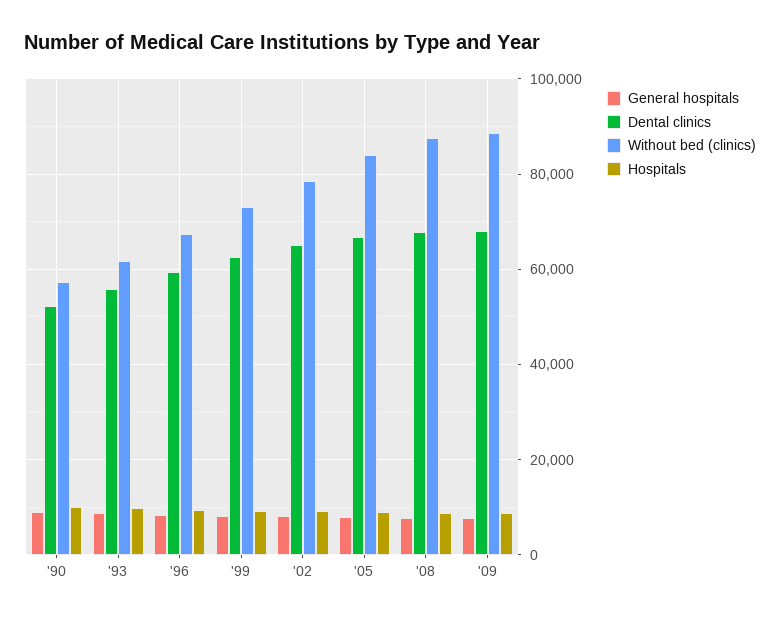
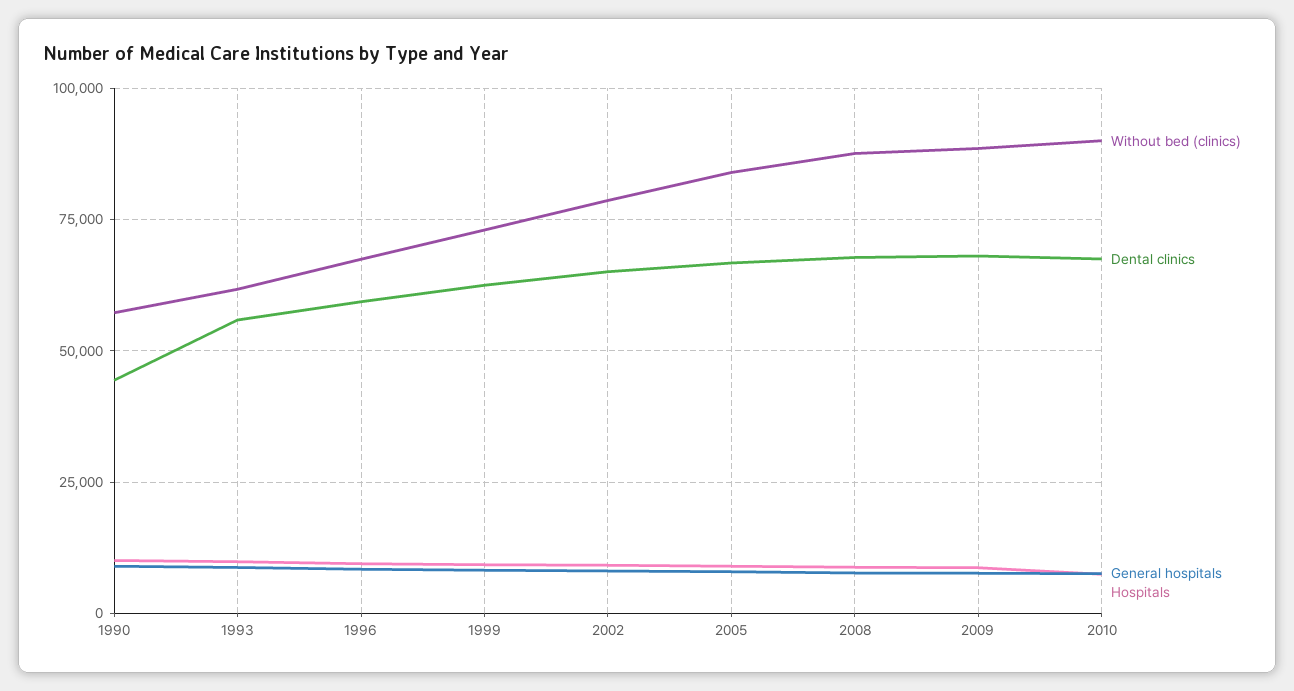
Dental clinics, '90: 52000 -> 45000
Without bed (clinics), 2010: none -> 90000
Dental clinics, 2010: none -> 67500
General hospitals, 2010: none -> 7500
Hospitals, 2010: none -> 7500

